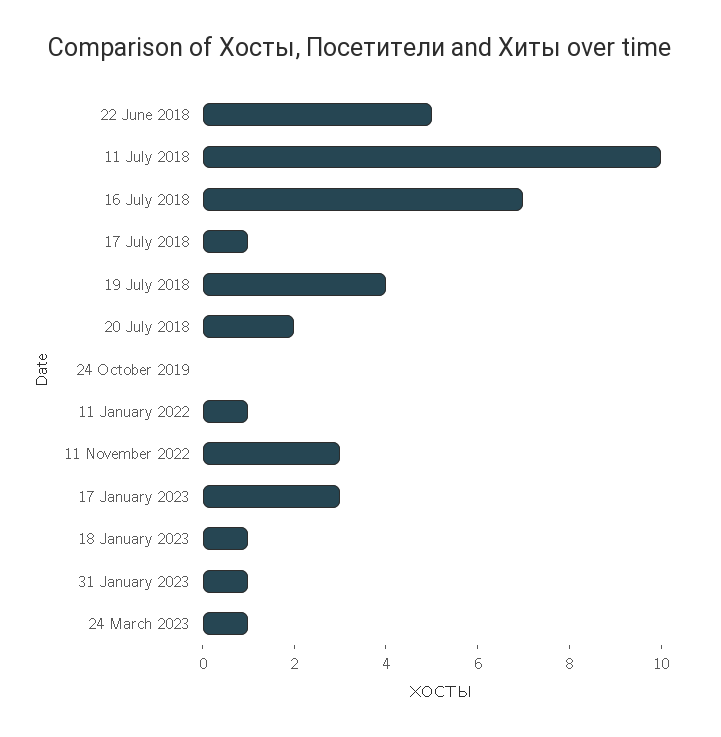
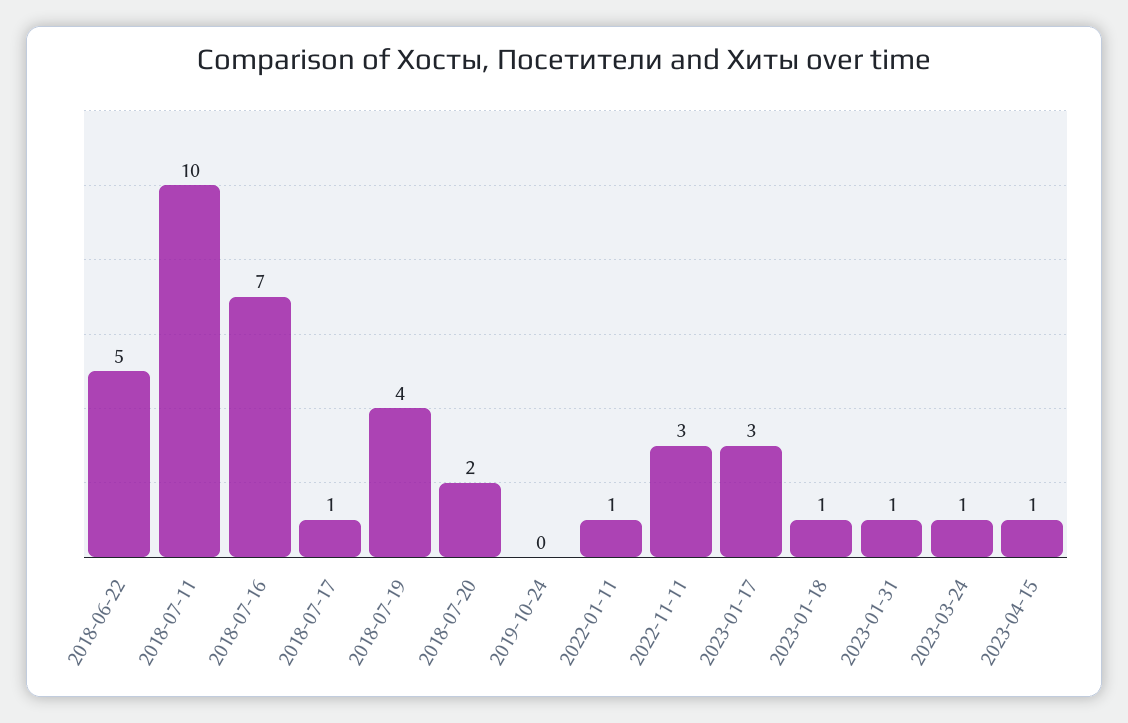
2023-04-15: none -> 1

